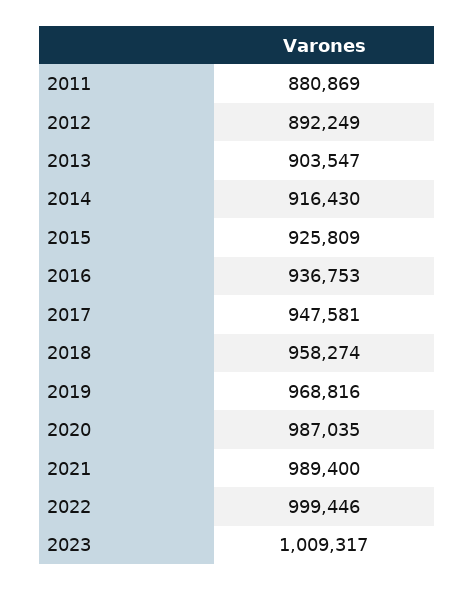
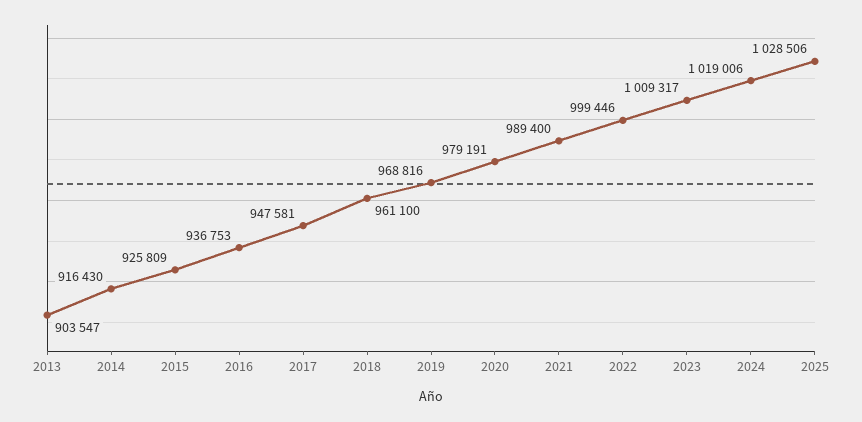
2011: 880869 -> none
2012: 892249 -> none
2018: 958274 -> 961100
2020: 987035 -> 979191
2024: none -> 1019006
2025: none -> 1028506

